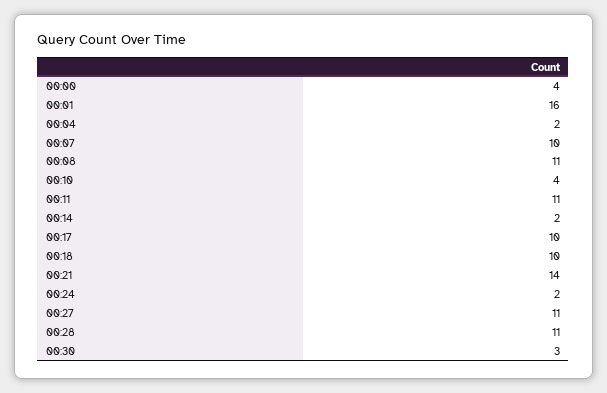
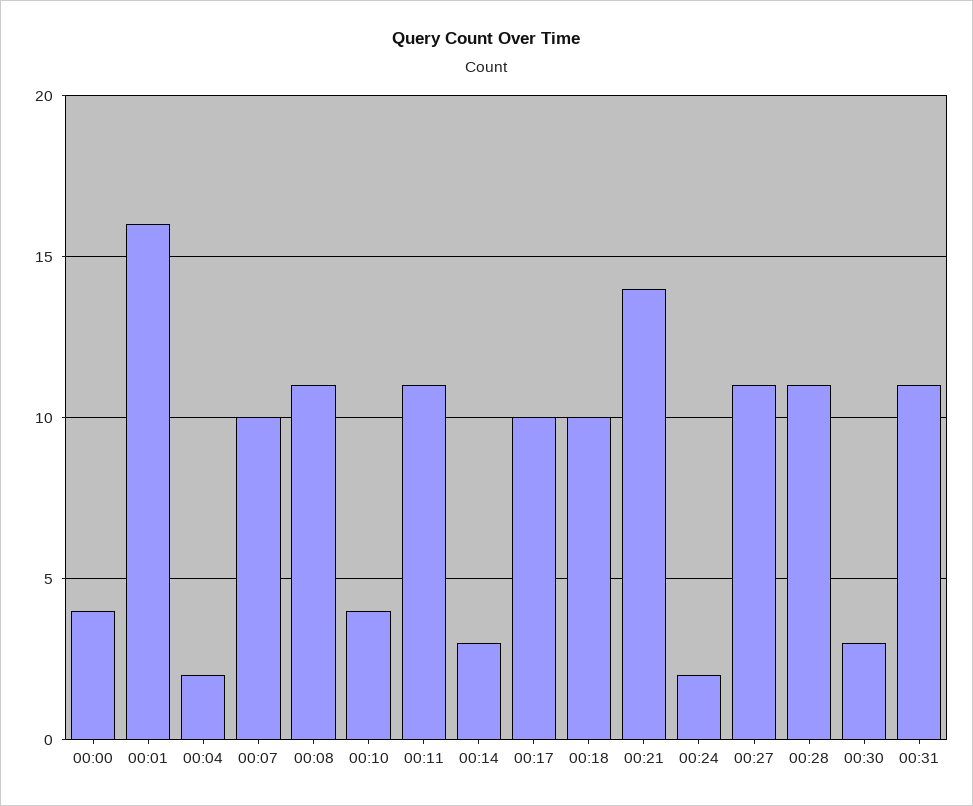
00:14: 2 -> 3
00:31: none -> 11

